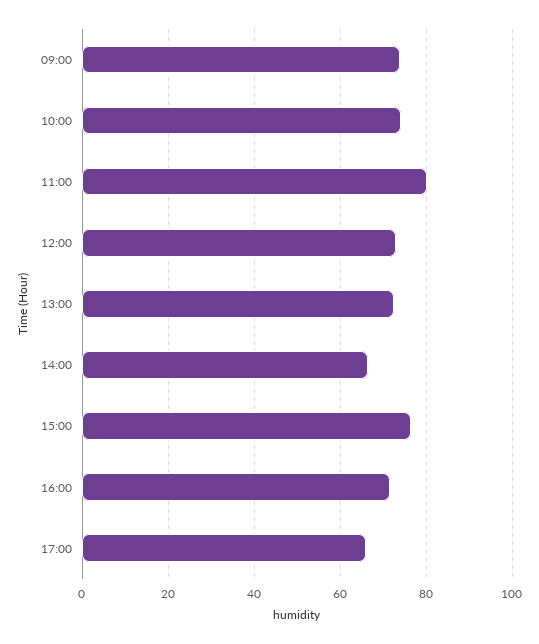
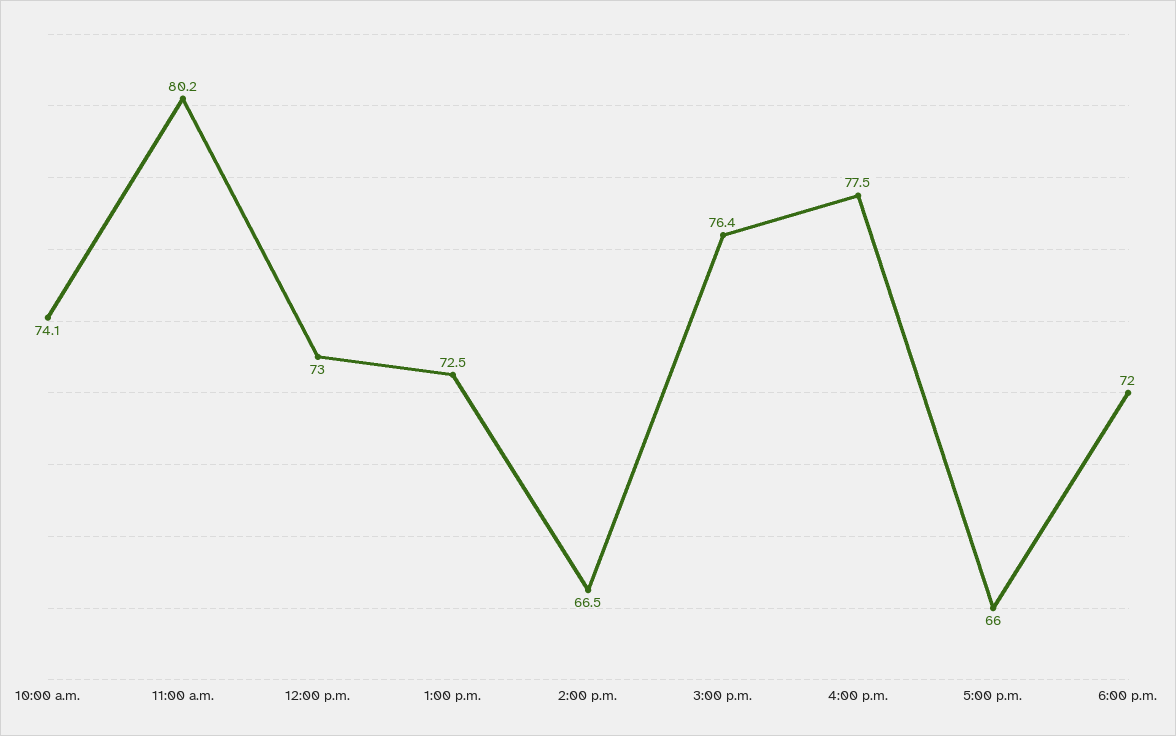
09:00: 74 -> none
16:00: 72 -> 77.5
6:00 p.m.: none -> 72

